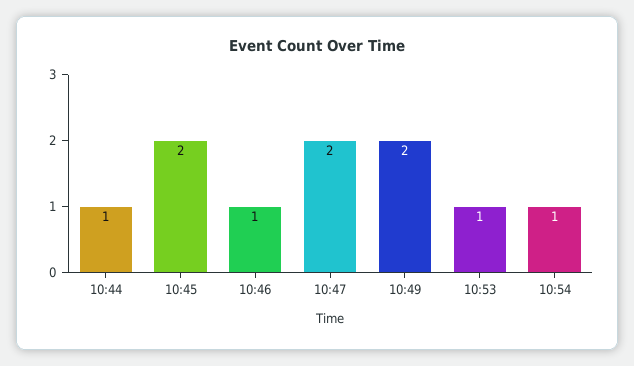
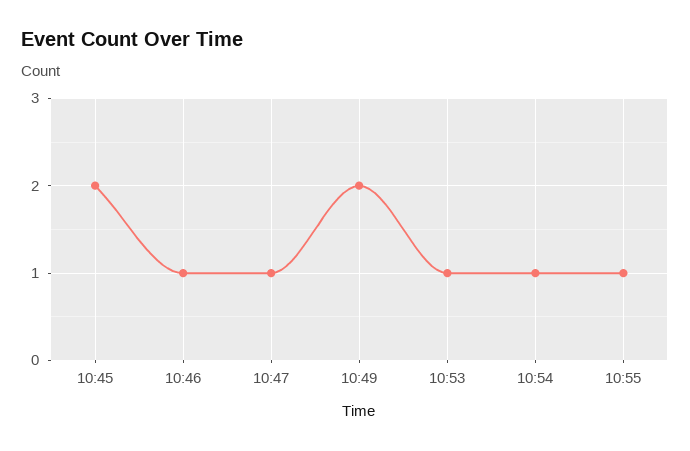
10:44: 1 -> none
10:47: 2 -> 1
10:55: none -> 1

